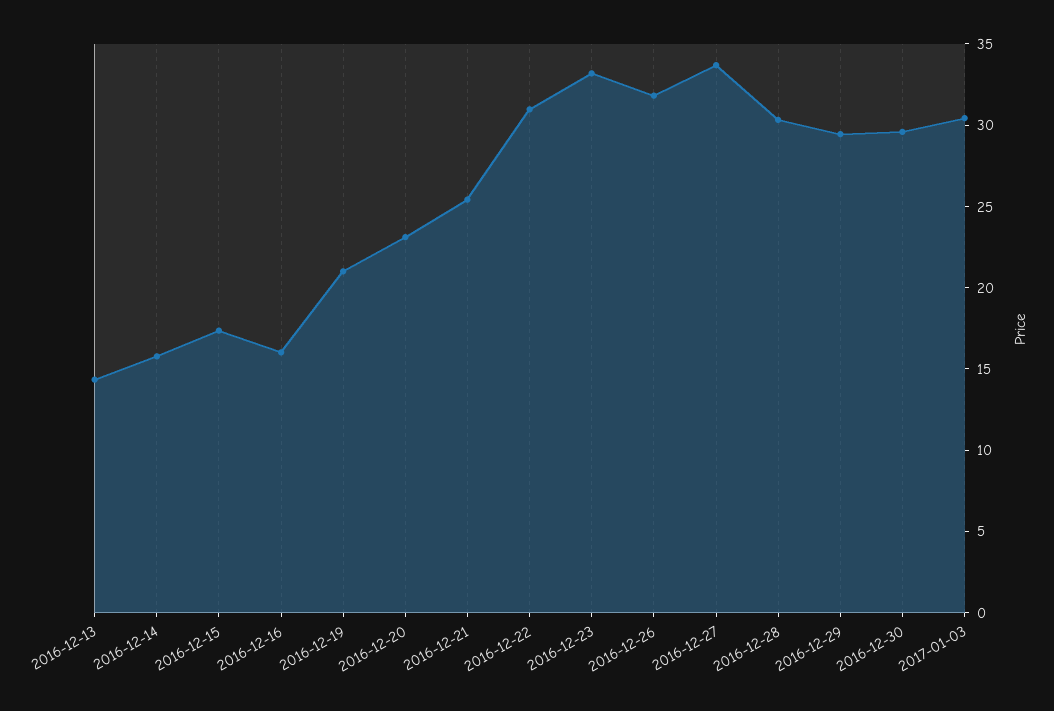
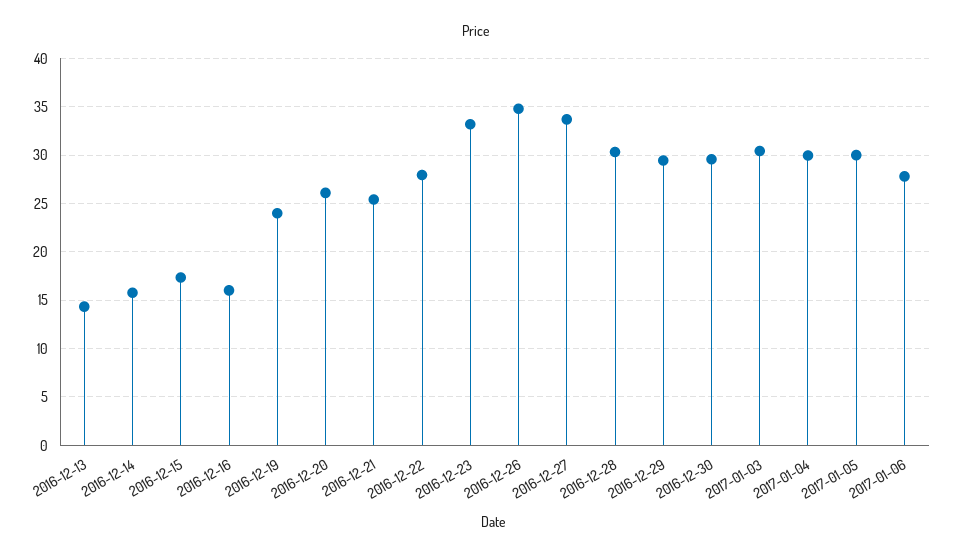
2016-12-19: 21 -> 24
2016-12-20: 23 -> 26
2016-12-22: 31 -> 28
2016-12-26: 32 -> 35
2017-01-04: none -> 30
2017-01-05: none -> 30
2017-01-06: none -> 28

